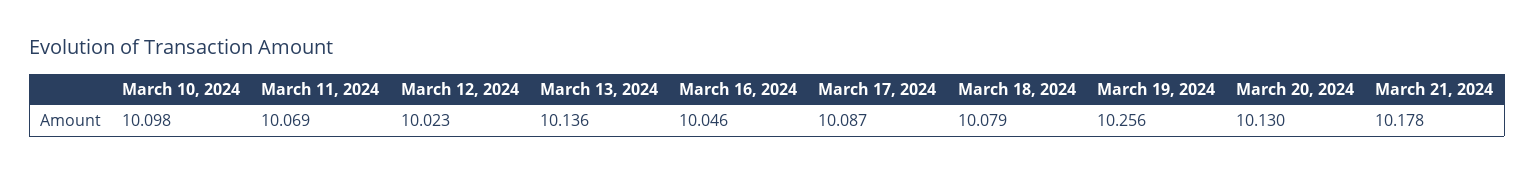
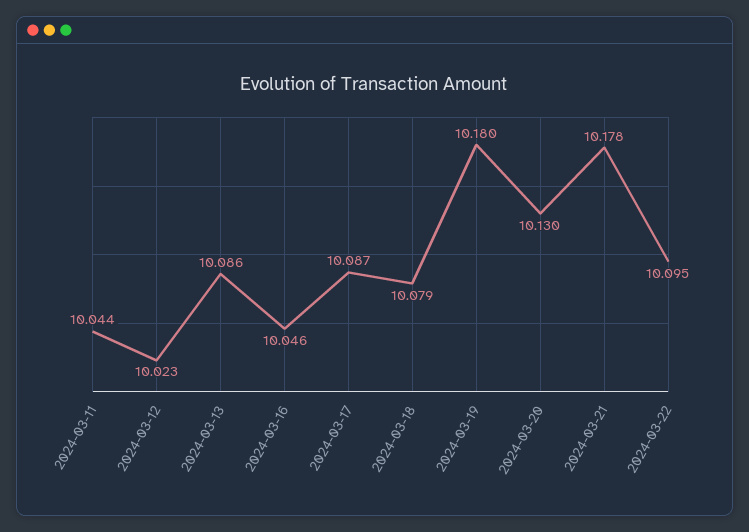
March 10, 2024: 10.098 -> none
March 11, 2024: 10.069 -> 10.044
March 13, 2024: 10.136 -> 10.086
March 19, 2024: 10.256 -> 10.18
2024-03-22: none -> 10.095

